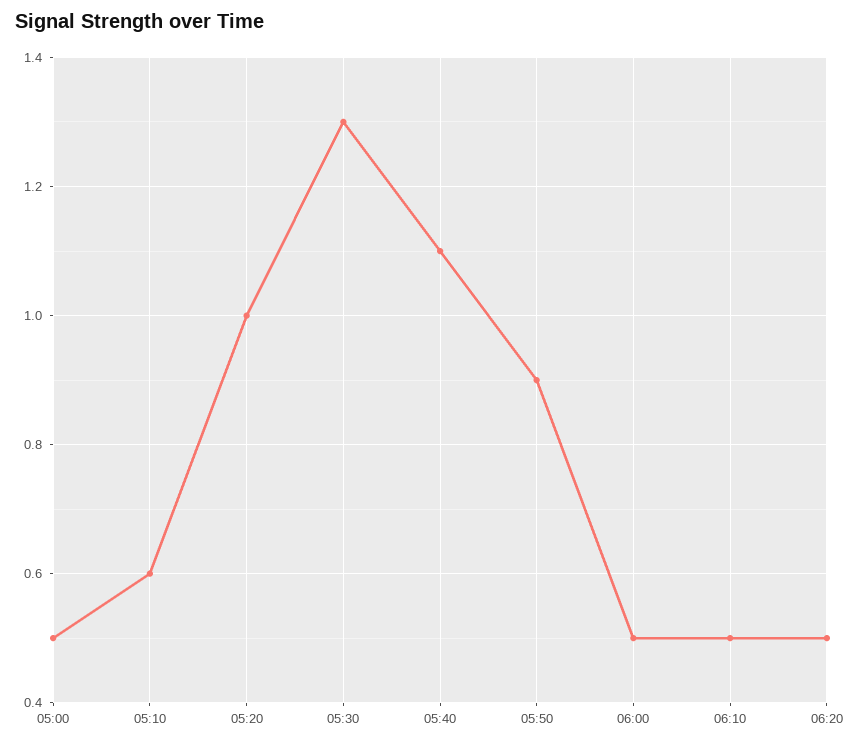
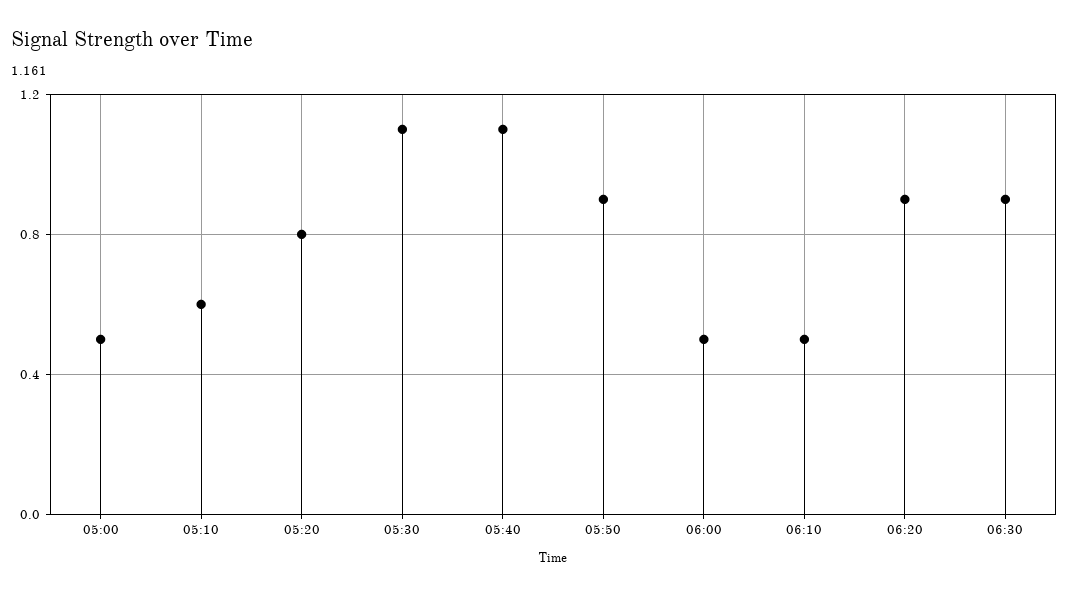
05:20: 1 -> 0.8
05:30: 1.3 -> 1.1
06:20: 0.5 -> 0.9
06:30: none -> 0.9

